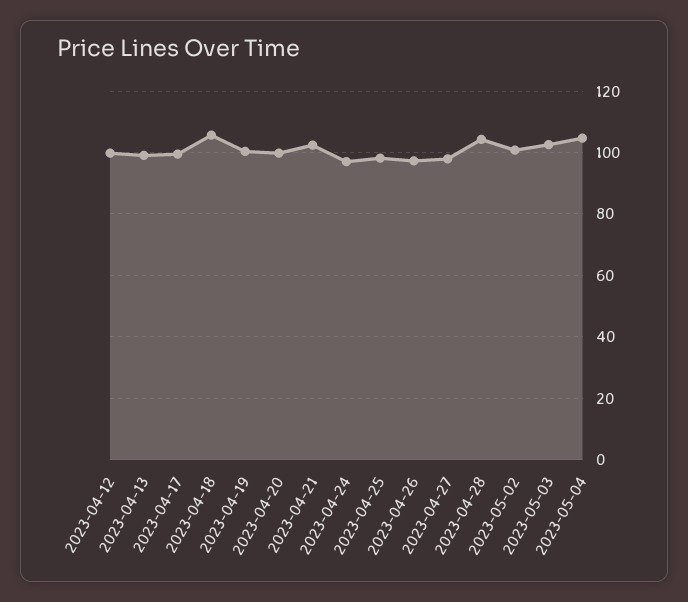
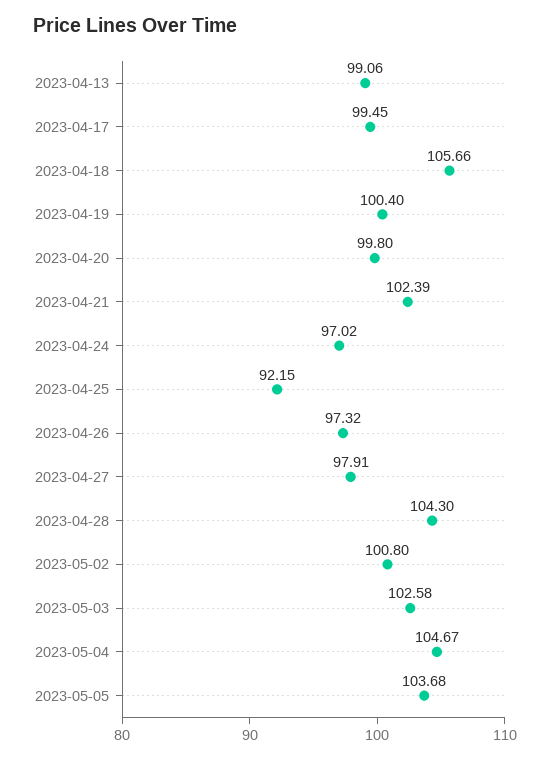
2023-04-12: 100 -> none
2023-04-25: 98 -> 92.15
2023-05-05: none -> 103.68

